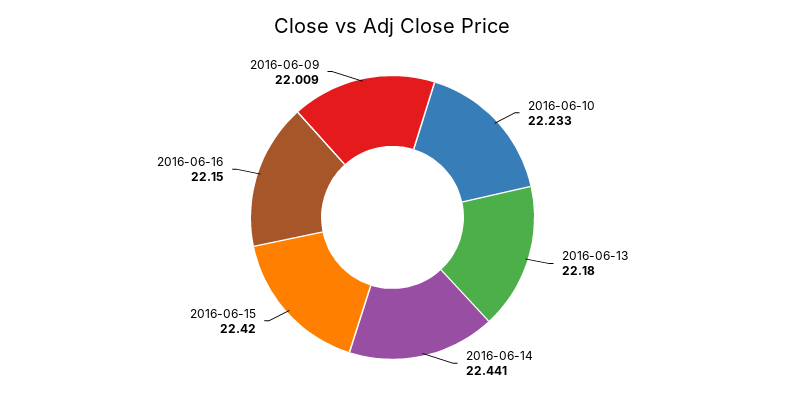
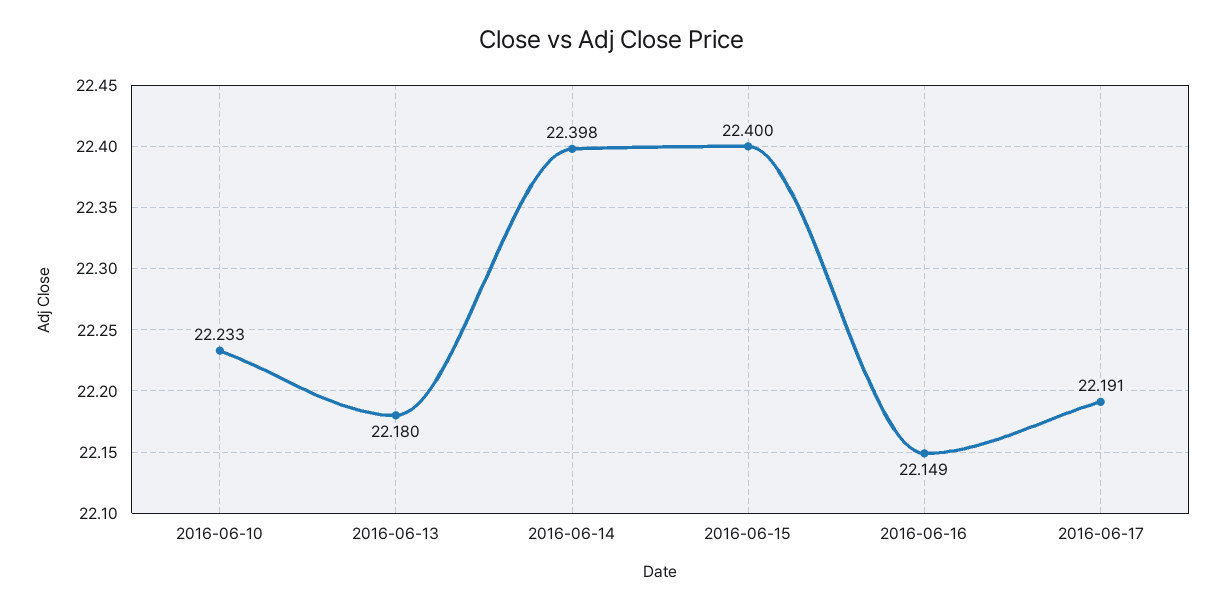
2016-06-14: 22.441 -> 22.398
2016-06-15: 22.42 -> 22.4
2016-06-16: 22.15 -> 22.149
2016-06-09: 22.009 -> none
2016-06-17: none -> 22.191

